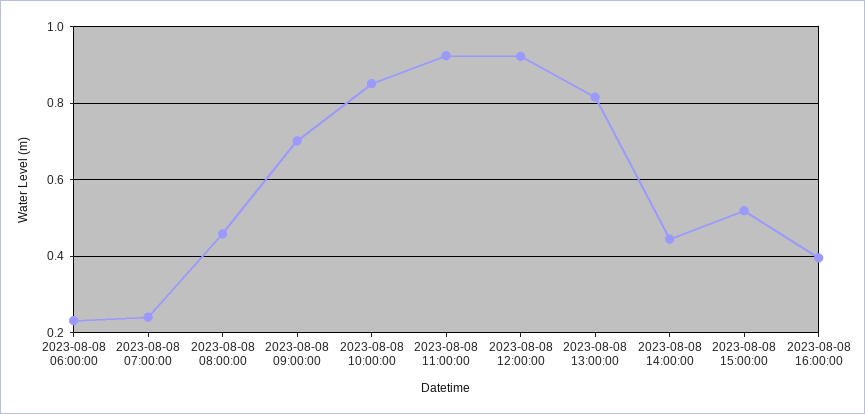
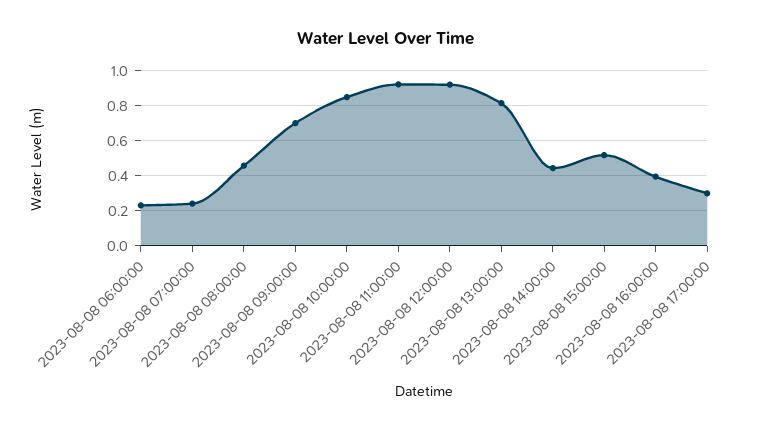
2023-08-08 17:00:00: none -> 0.3

